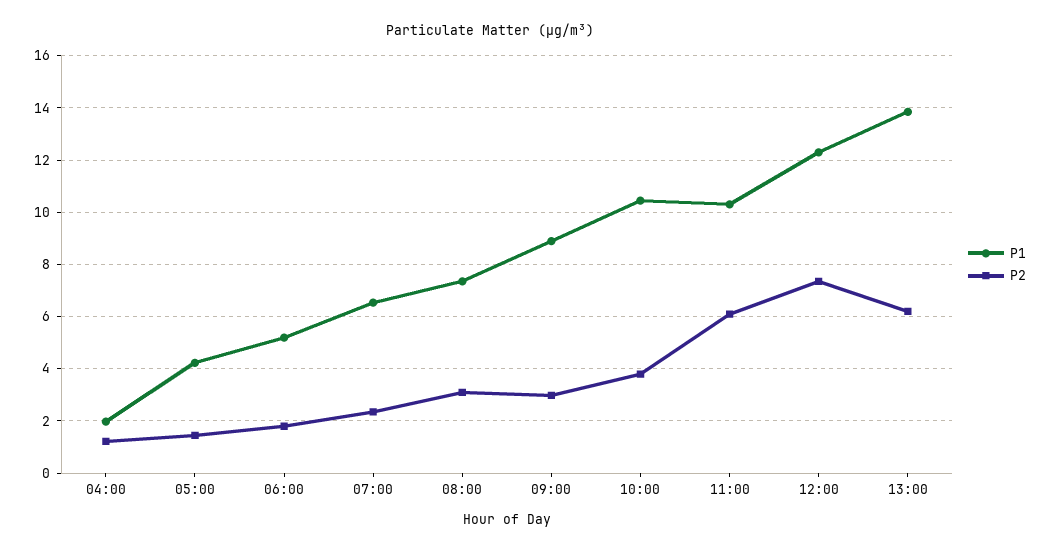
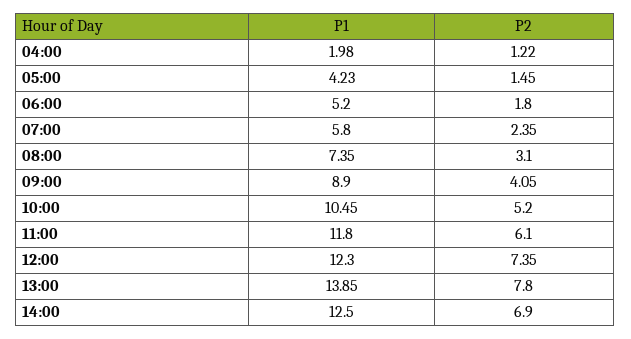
P1, 07:00: 6.5 -> 5.8
P2, 09:00: 3 -> 4.05
P2, 10:00: 3.75 -> 5.2
P1, 11:00: 10.25 -> 11.8
P2, 13:00: 6.25 -> 7.8
P1, 14:00: none -> 12.5
P2, 14:00: none -> 6.9

